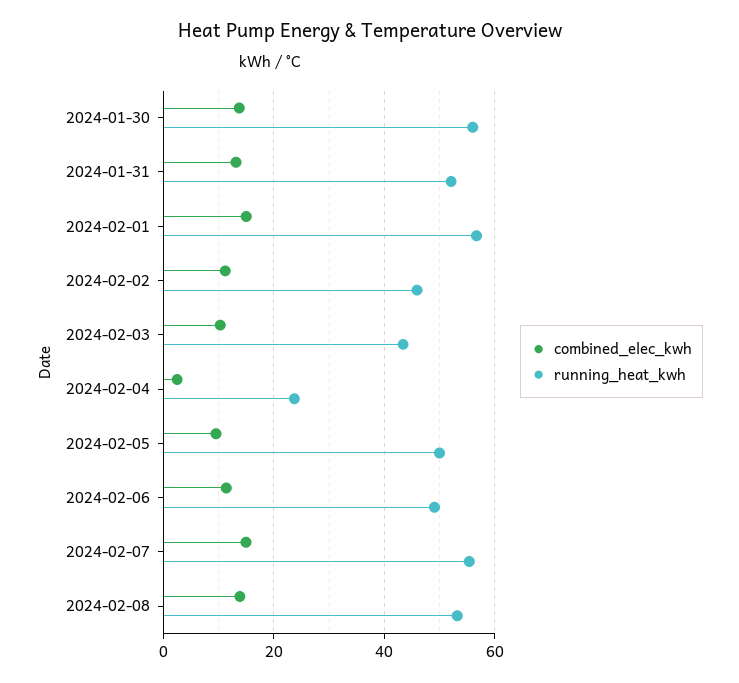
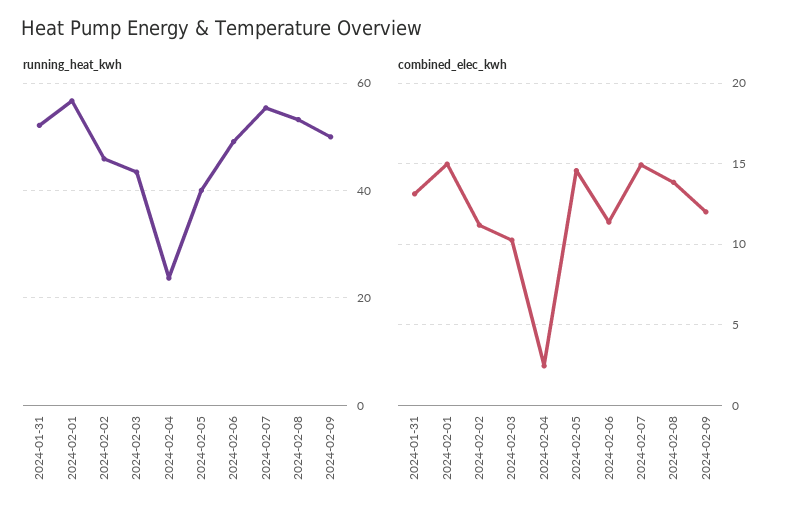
combined_elec_kwh, 2024-01-30: 14 -> none
running_heat_kwh, 2024-01-30: 56 -> none
combined_elec_kwh, 2024-02-05: 10 -> 14.5
running_heat_kwh, 2024-02-05: 50 -> 40
running_heat_kwh, 2024-02-09: none -> 50
combined_elec_kwh, 2024-02-09: none -> 12

